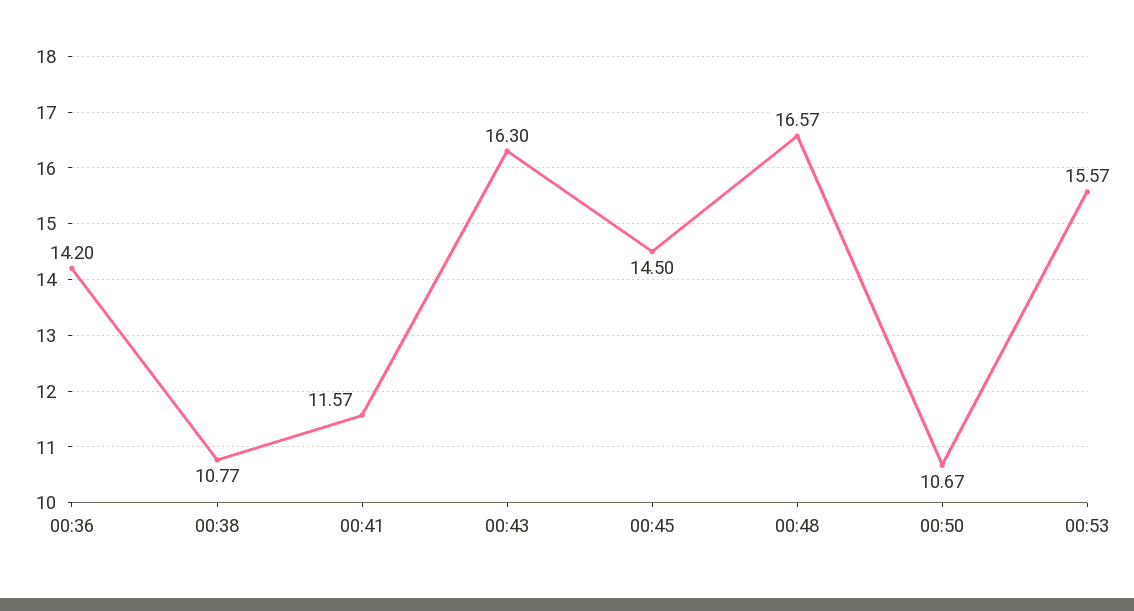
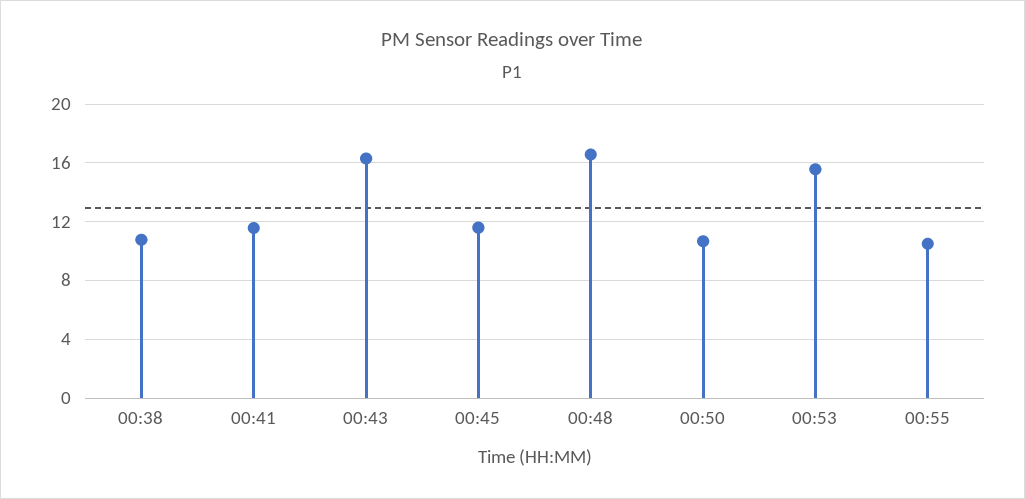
00:36: 14.2 -> none
00:45: 14.5 -> 11.5
00:55: none -> 10.5

